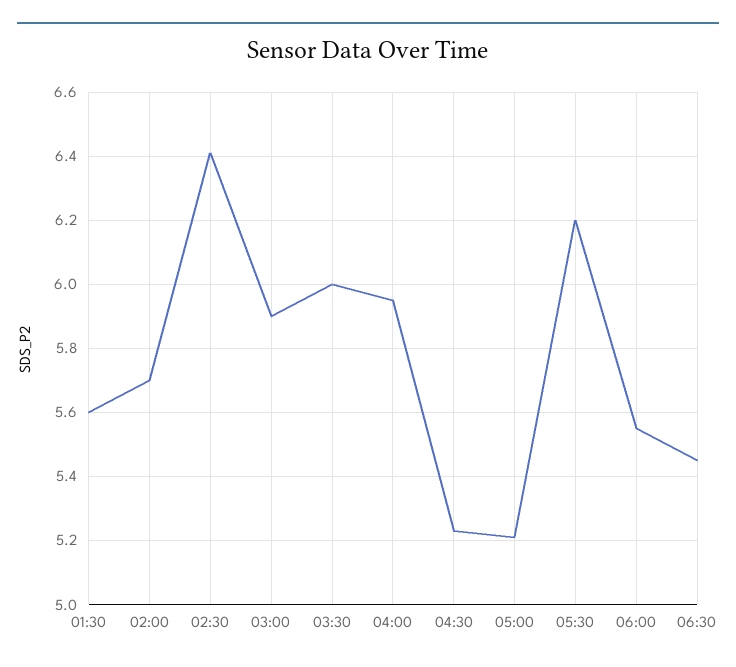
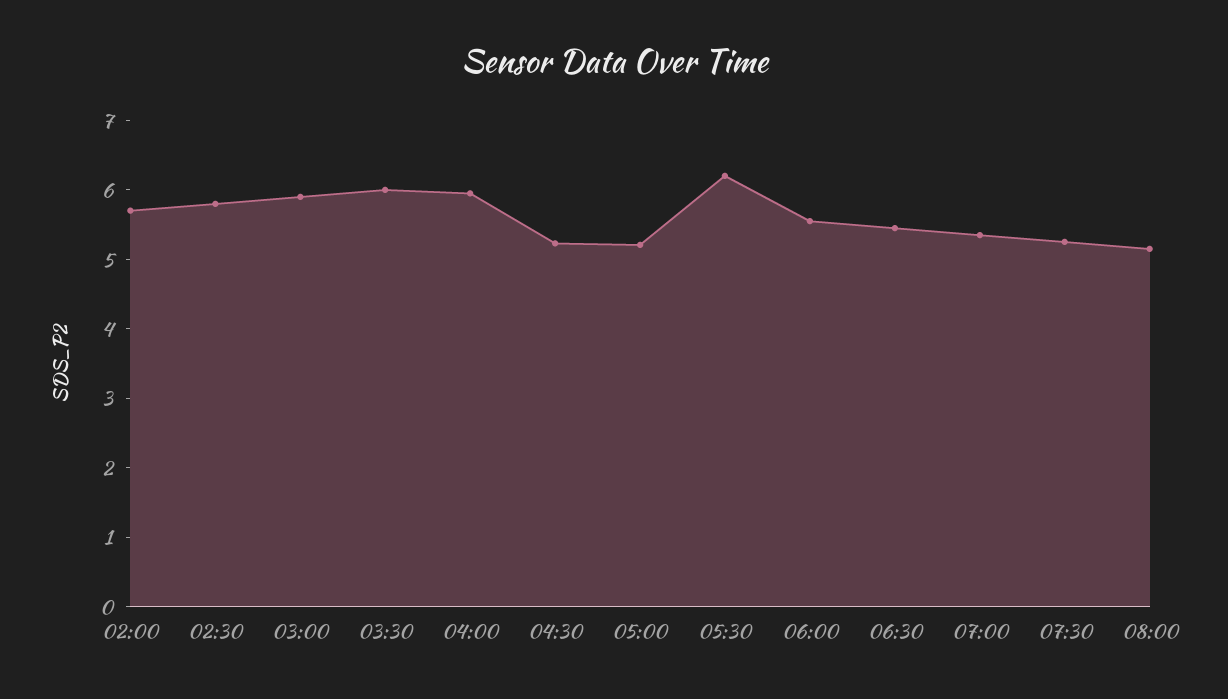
01:30: 5.6 -> none
02:30: 6.4 -> 5.8
07:00: none -> 5.4
07:30: none -> 5.2
08:00: none -> 5.2

